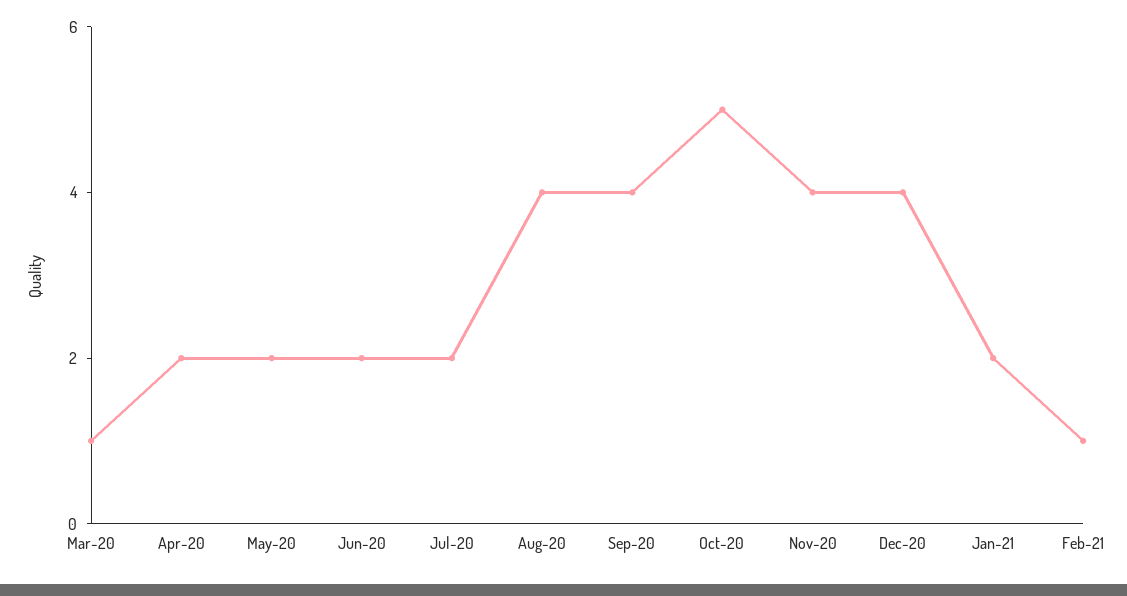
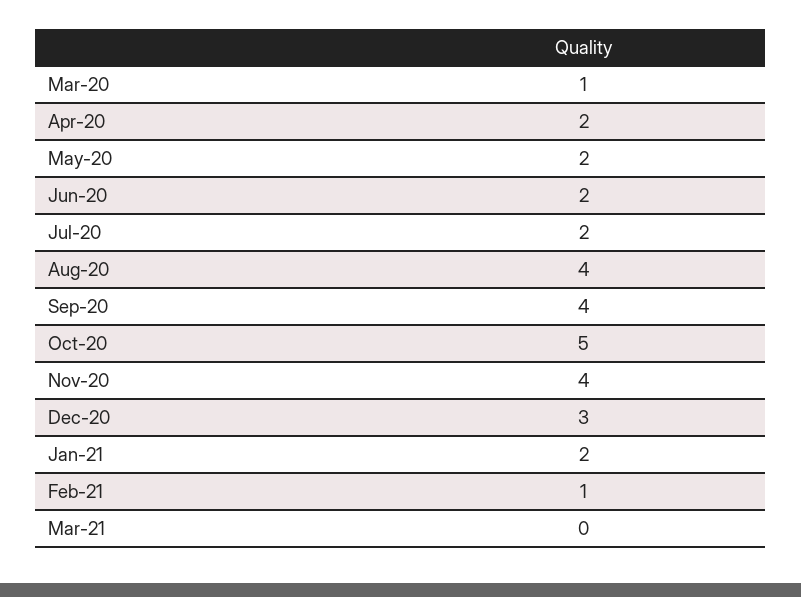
Dec-20: 4 -> 3
Mar-21: none -> 0

